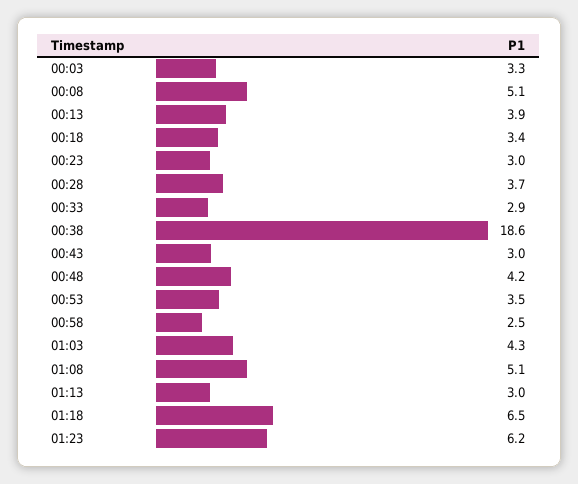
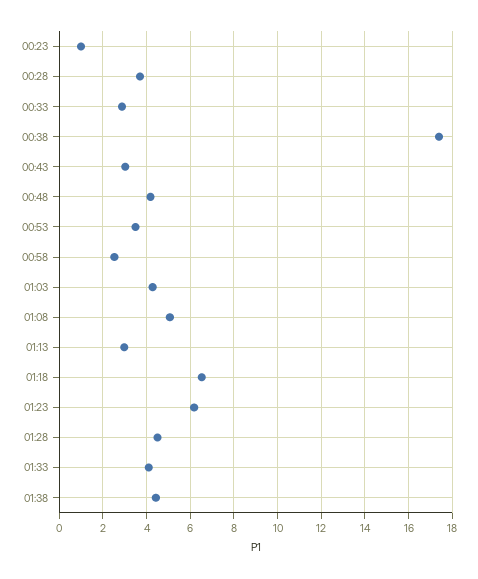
00:03: 3.3 -> none
00:08: 5.1 -> none
00:13: 3.9 -> none
00:18: 3.4 -> none
00:23: 3 -> 1
00:38: 18.6 -> 17.5
01:28: none -> 4.5
01:33: none -> 4
01:38: none -> 4.5

